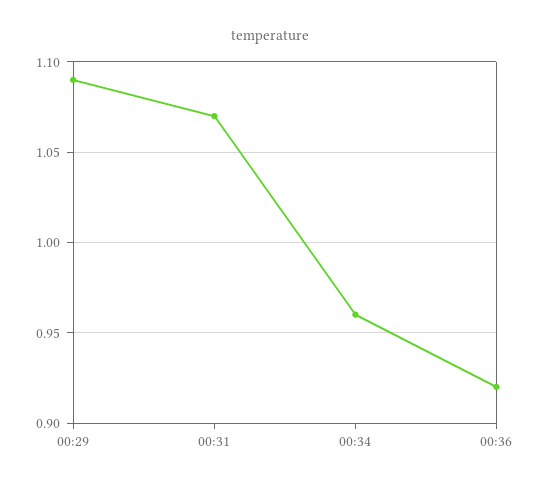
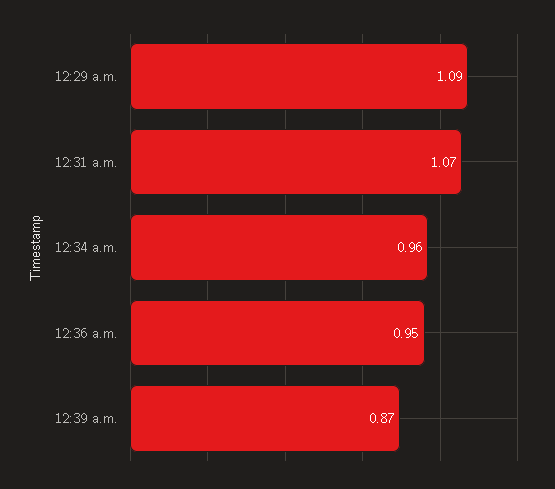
00:36: 0.92 -> 0.95
12:39 a.m.: none -> 0.87

